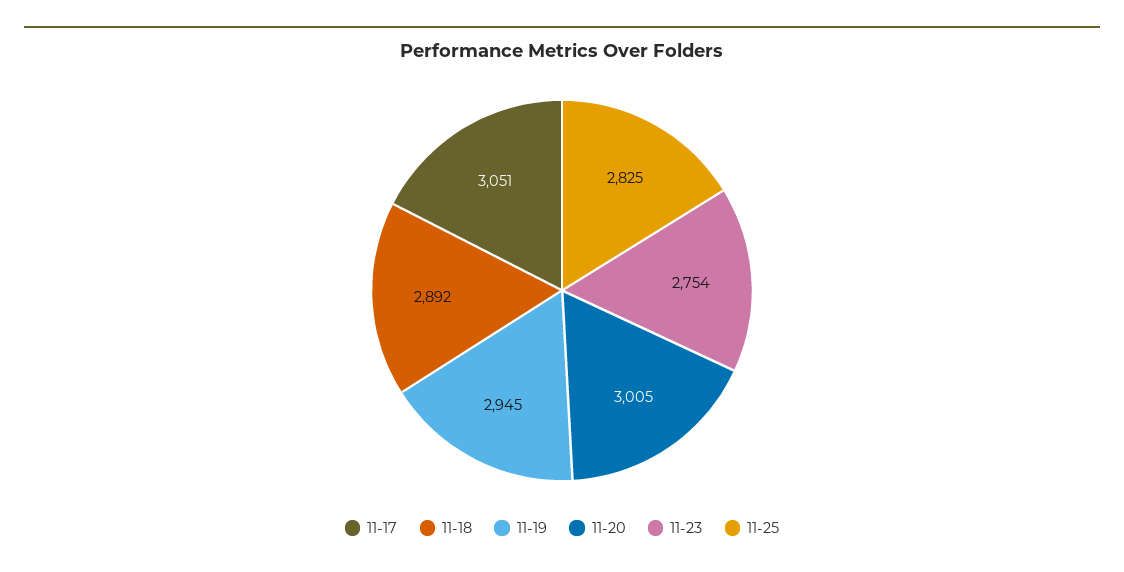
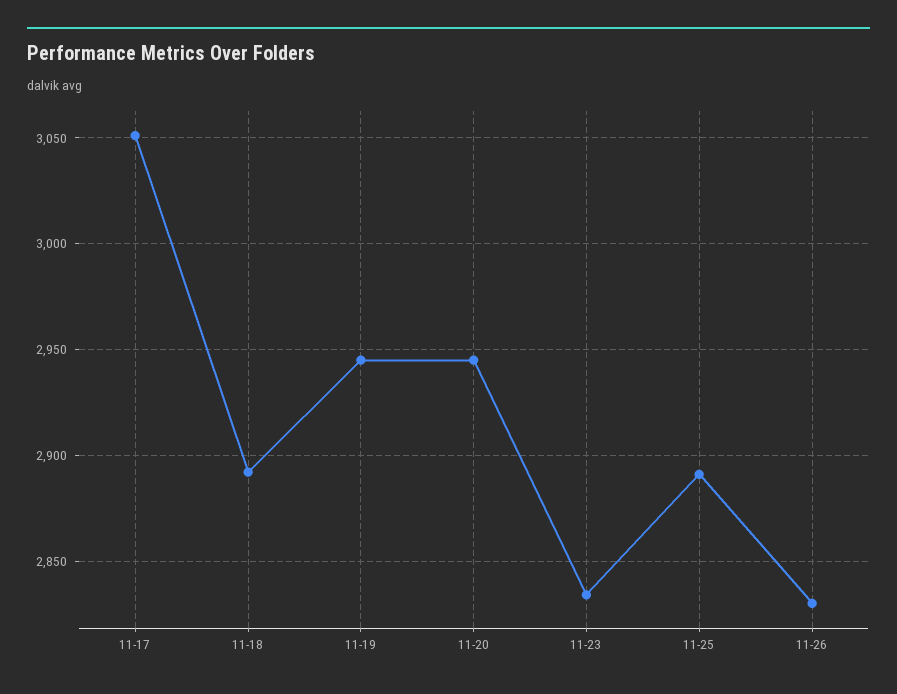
11-20: 3005 -> 2945
11-23: 2754 -> 2835
11-25: 2825 -> 2890
11-26: none -> 2830

